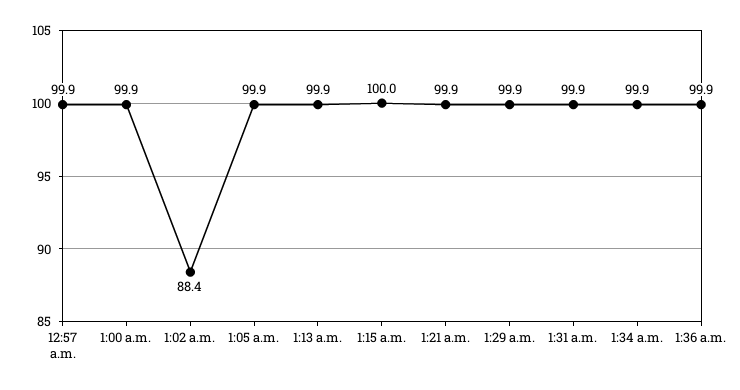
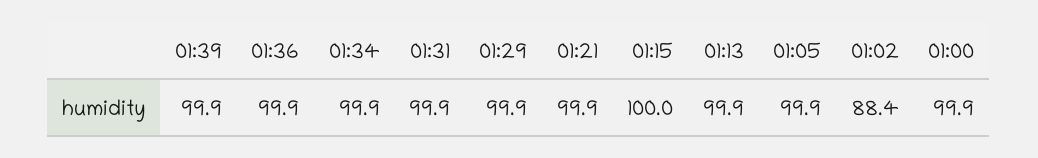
12:57 a.m.: 99.9 -> none
01:39: none -> 99.9

